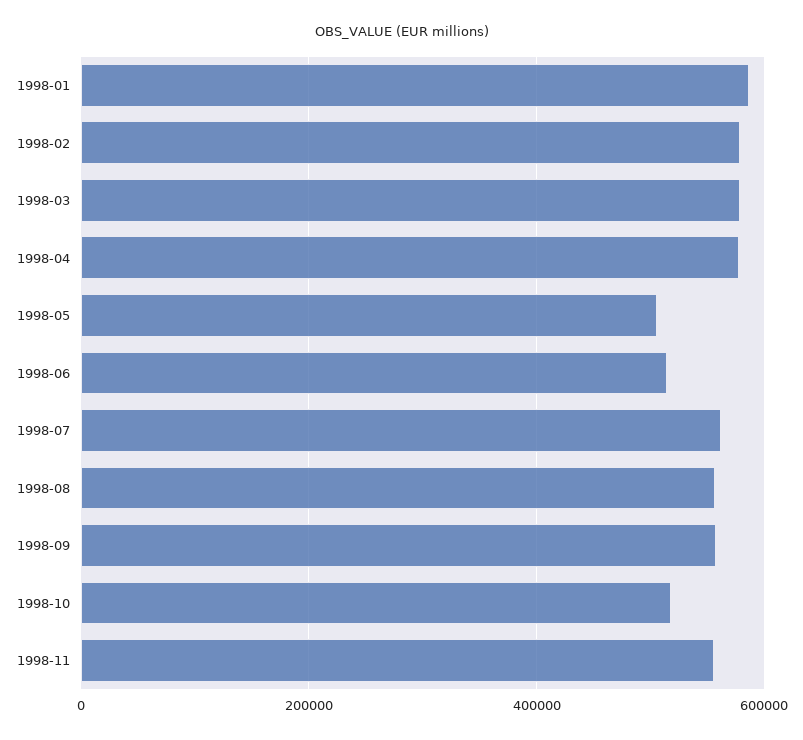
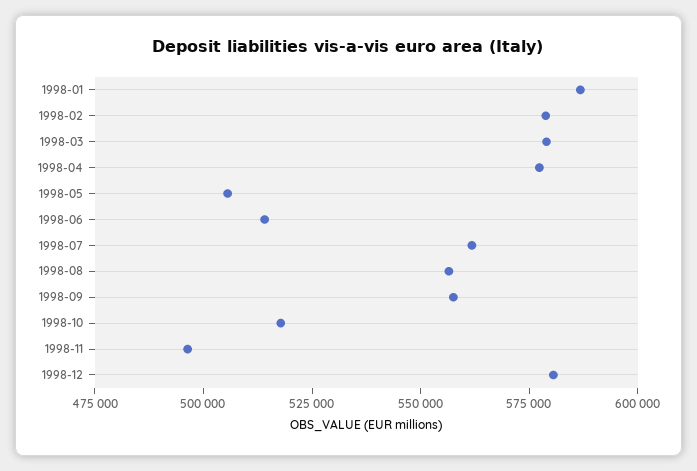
1998-11: 560000 -> 495000
1998-12: none -> 580000

